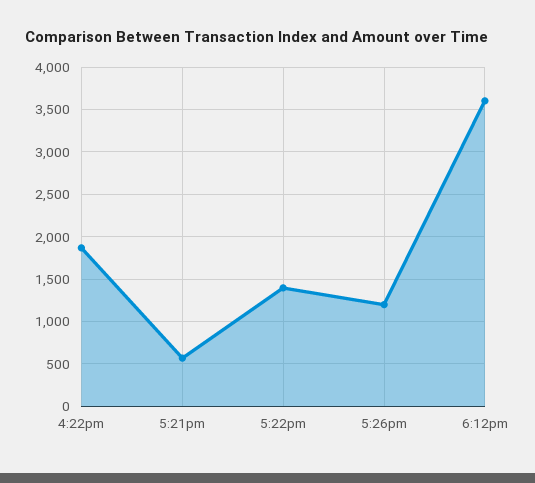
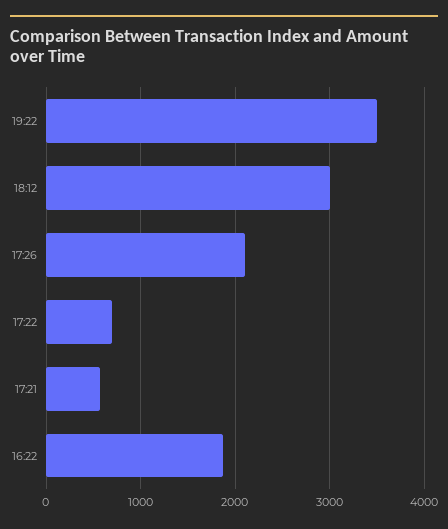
5:22pm: 1400 -> 700
5:26pm: 1200 -> 2100
6:12pm: 3600 -> 3000
19:22: none -> 3500

